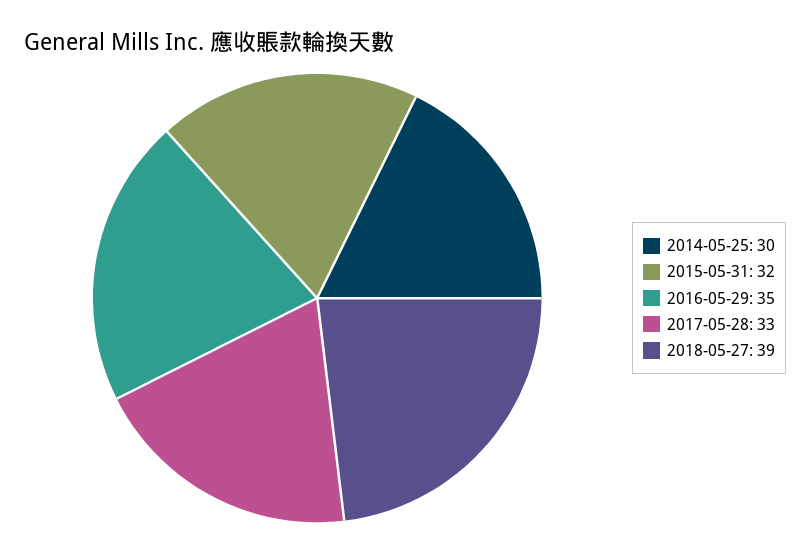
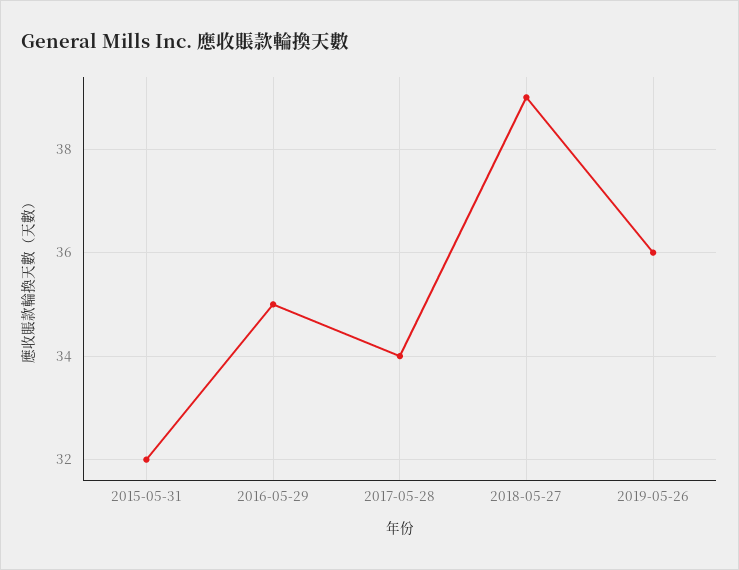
2014-05-25: 30 -> none
2017-05-28: 33 -> 34
2019-05-26: none -> 36

